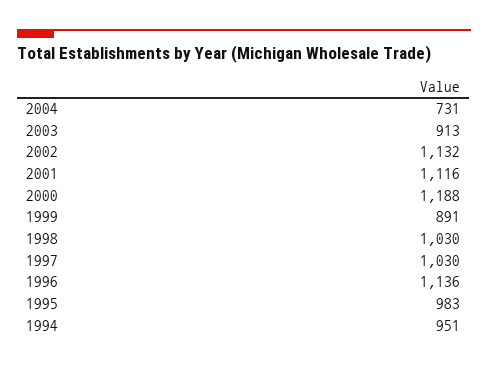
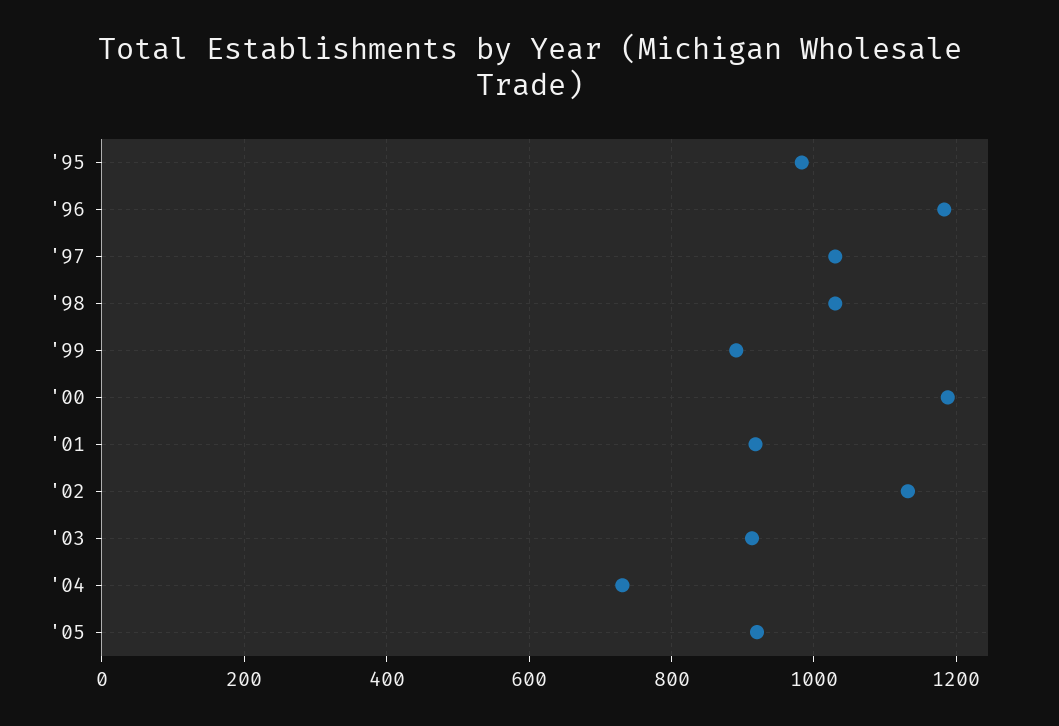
2001: 1116 -> 920
1996: 1136 -> 1180
1994: 951 -> none
'05: none -> 920

